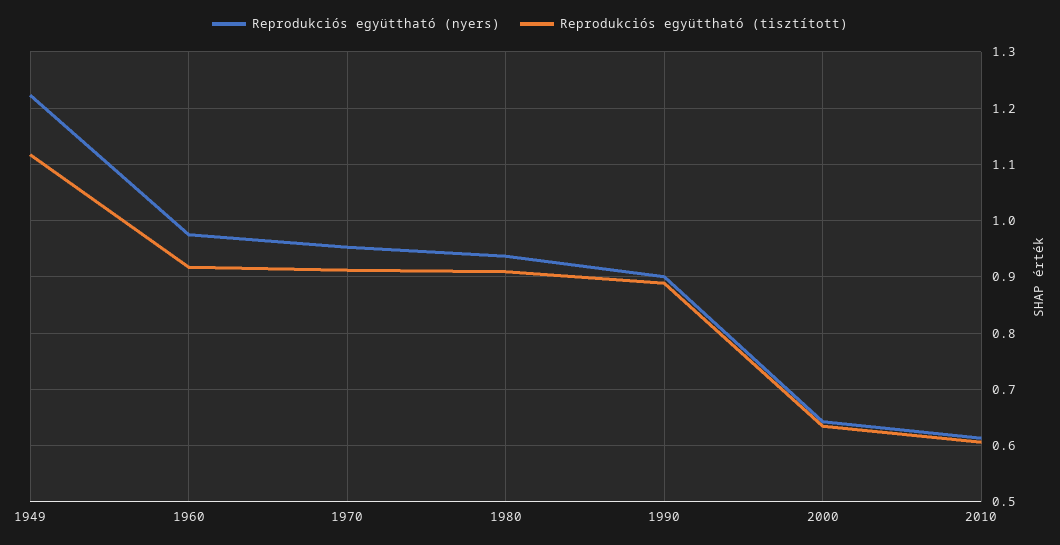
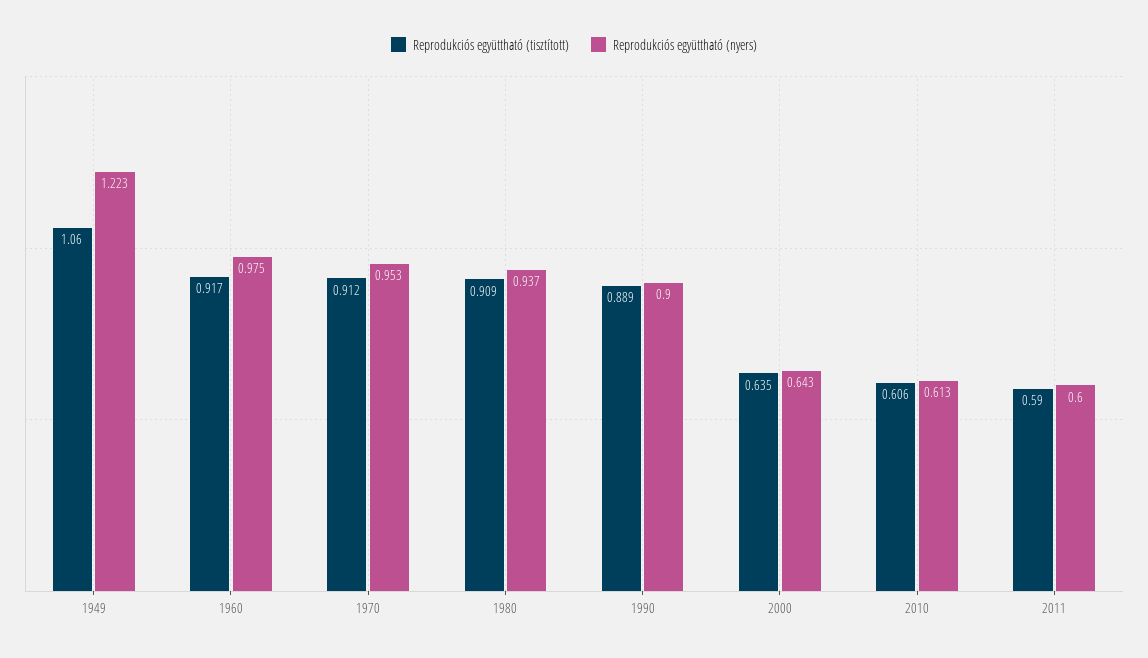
Reprodukciós együttható (tisztított), 1949: 1.12 -> 1.06
Reprodukciós együttható (tisztított), 2011: none -> 0.59
Reprodukciós együttható (nyers), 2011: none -> 0.6

